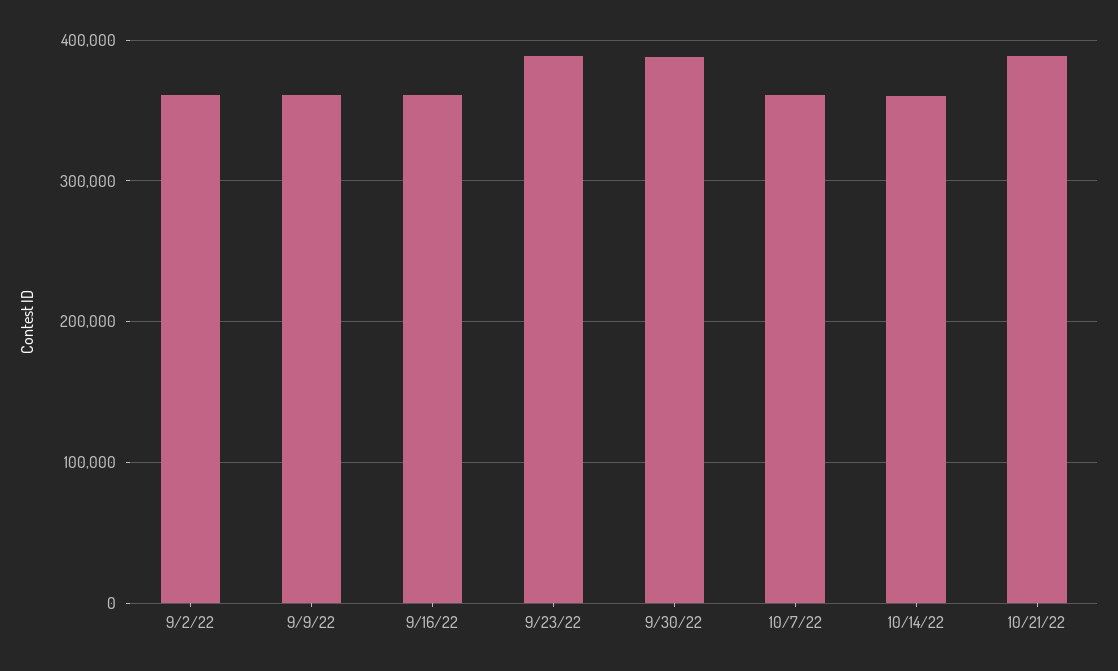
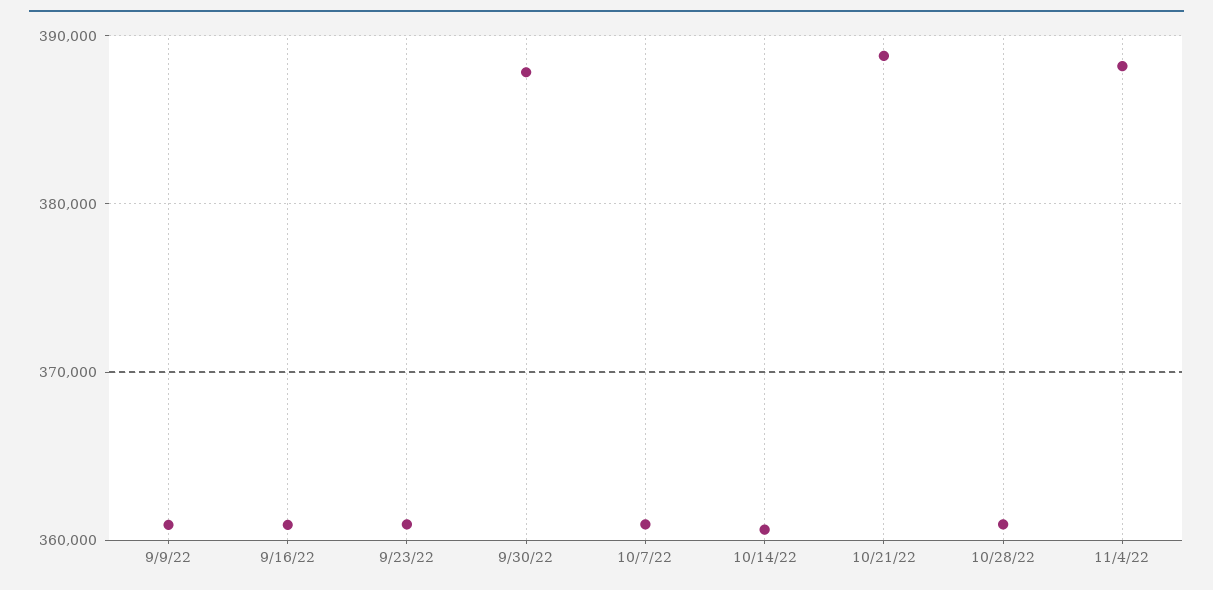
9/2/22: 360000 -> none
9/23/22: 390000 -> 361000
10/28/22: none -> 361000
11/4/22: none -> 388000

